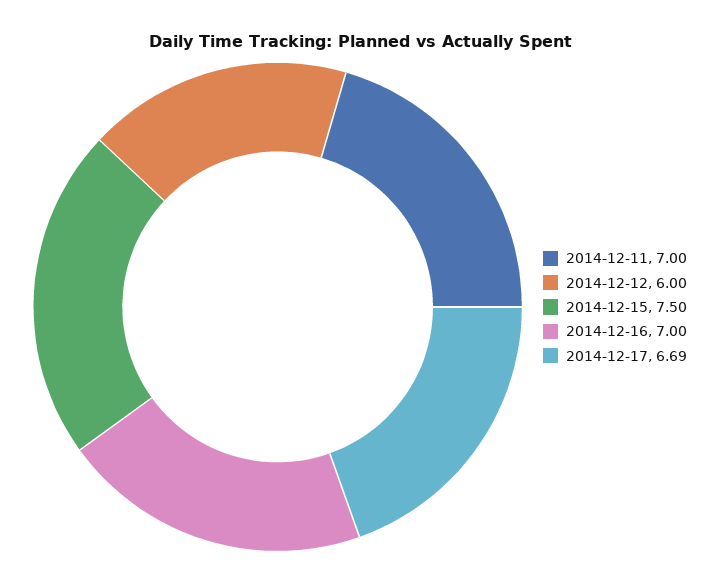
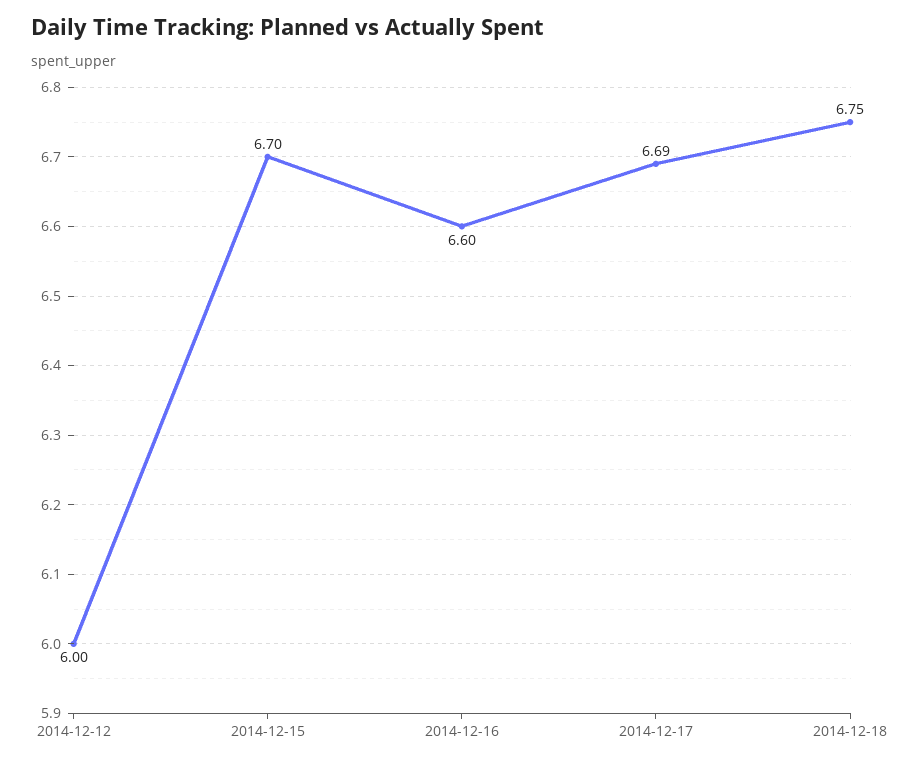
2014-12-11: 7 -> none
2014-12-15: 7.5 -> 6.7
2014-12-16: 7 -> 6.6
2014-12-18: none -> 6.75

